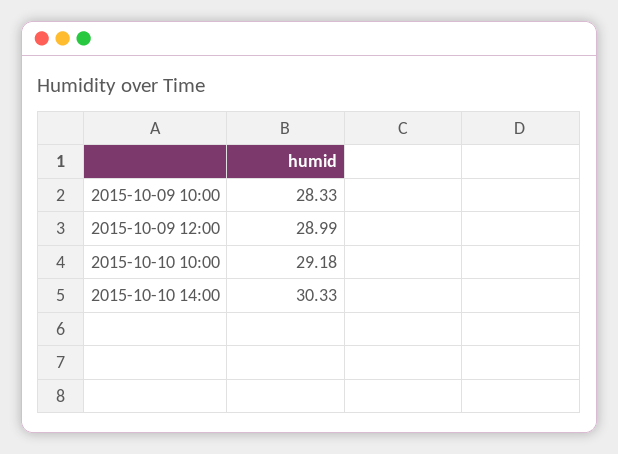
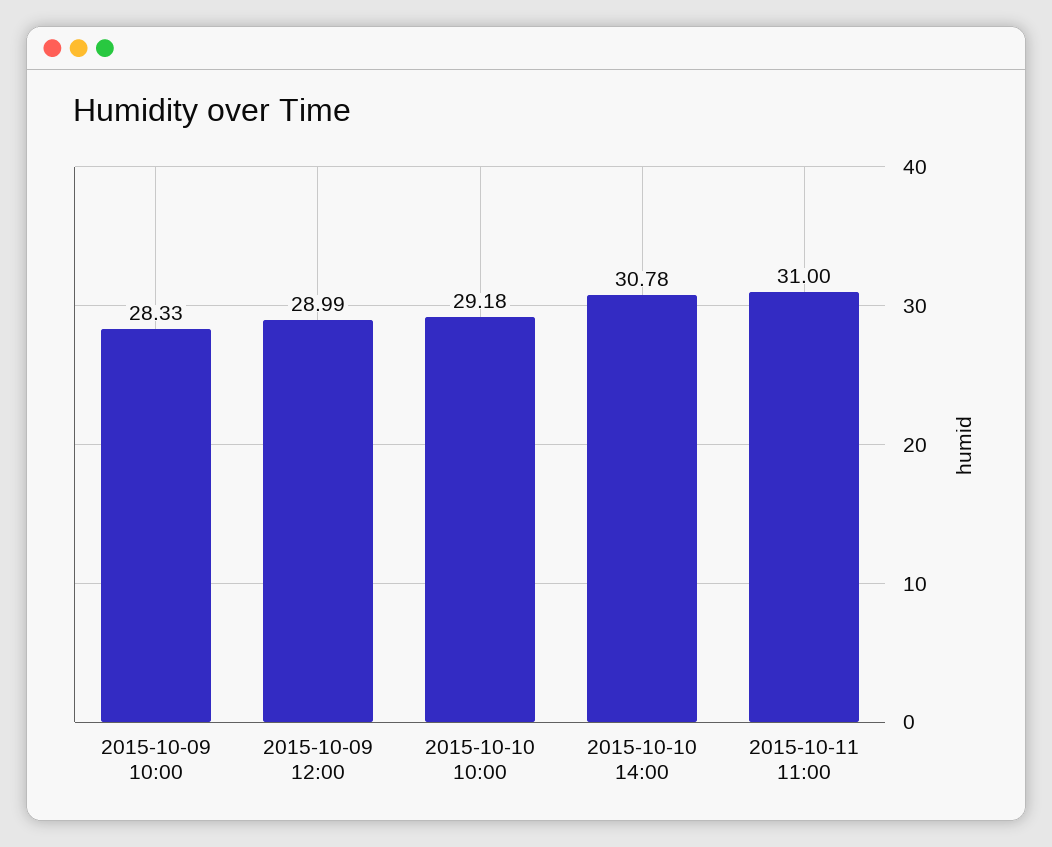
2015-10-10 14:00: 30.33 -> 30.78
2015-10-11 11:00: none -> 31

